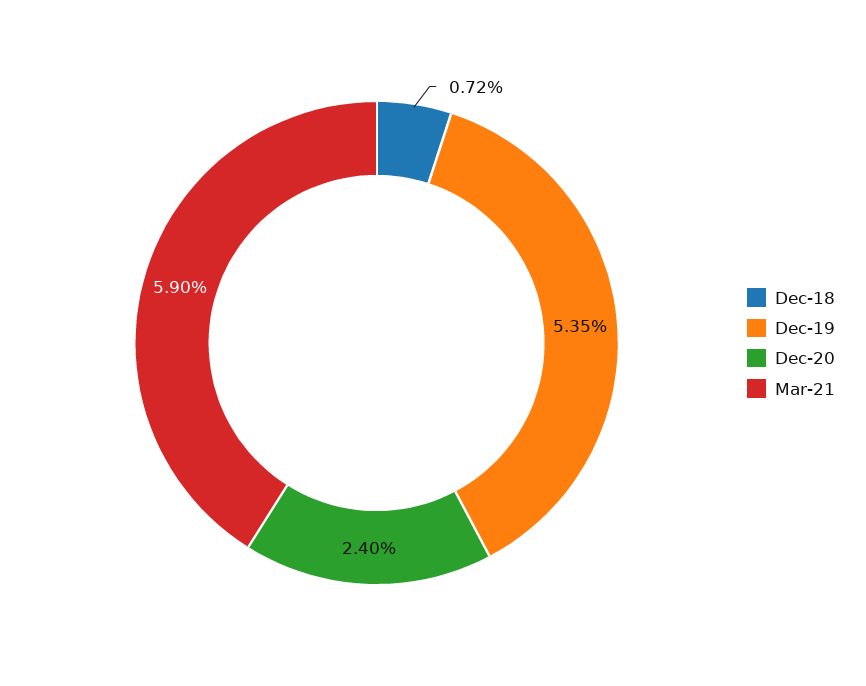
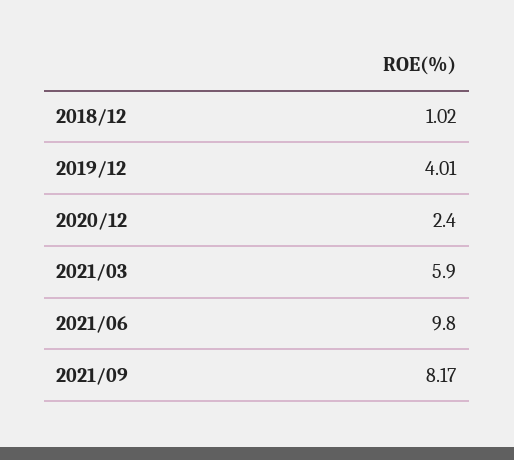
Dec-18: 0.72 -> 1.02
Dec-19: 5.35 -> 4.01
2021/06: none -> 9.8
2021/09: none -> 8.17

